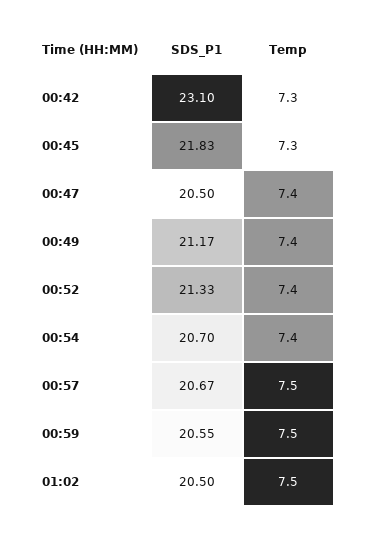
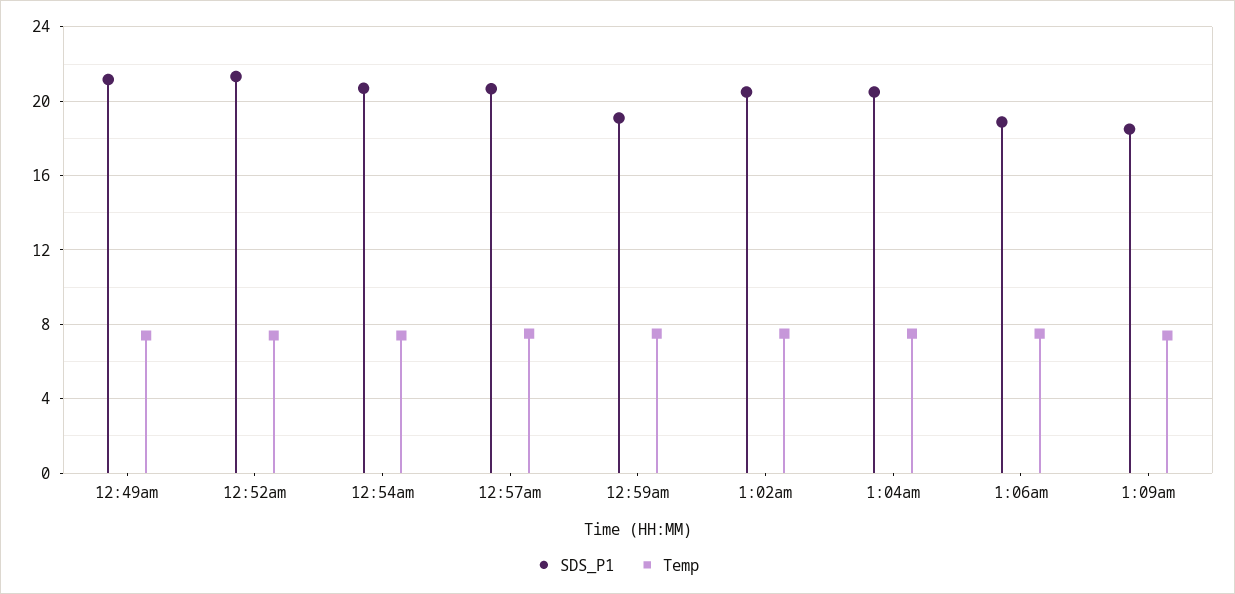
SDS_P1, 00:42: 23.1 -> none
Temp, 00:42: 7.3 -> none
SDS_P1, 00:45: 21.83 -> none
Temp, 00:45: 7.3 -> none
SDS_P1, 00:47: 20.5 -> none
Temp, 00:47: 7.4 -> none
SDS_P1, 00:59: 20.55 -> 19
SDS_P1, 1:04am: none -> 20.5
Temp, 1:04am: none -> 7.5
SDS_P1, 1:06am: none -> 19
Temp, 1:06am: none -> 7.5
SDS_P1, 1:09am: none -> 18.5
Temp, 1:09am: none -> 7.5

